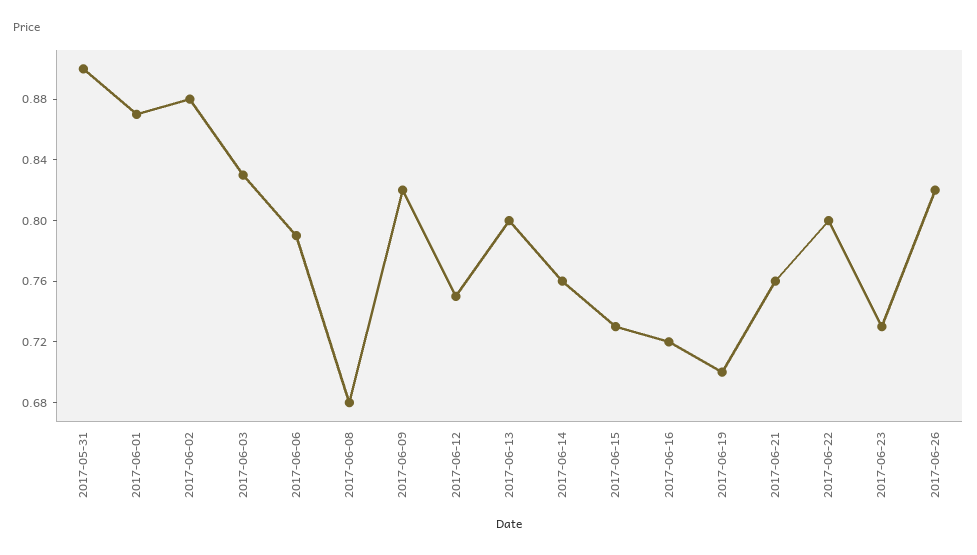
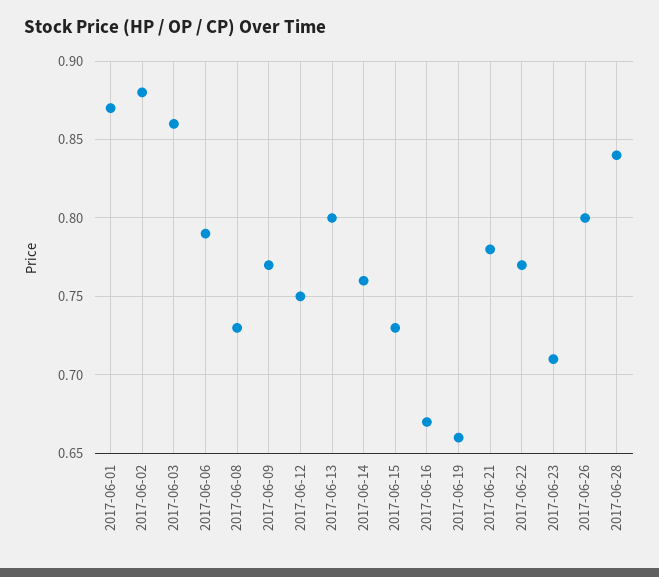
2017-05-31: 0.9 -> none
2017-06-03: 0.83 -> 0.86
2017-06-08: 0.68 -> 0.73
2017-06-09: 0.82 -> 0.77
2017-06-16: 0.72 -> 0.67
2017-06-19: 0.7 -> 0.66
2017-06-21: 0.76 -> 0.78
2017-06-22: 0.8 -> 0.77
2017-06-23: 0.73 -> 0.71
2017-06-26: 0.82 -> 0.8
2017-06-28: none -> 0.84

